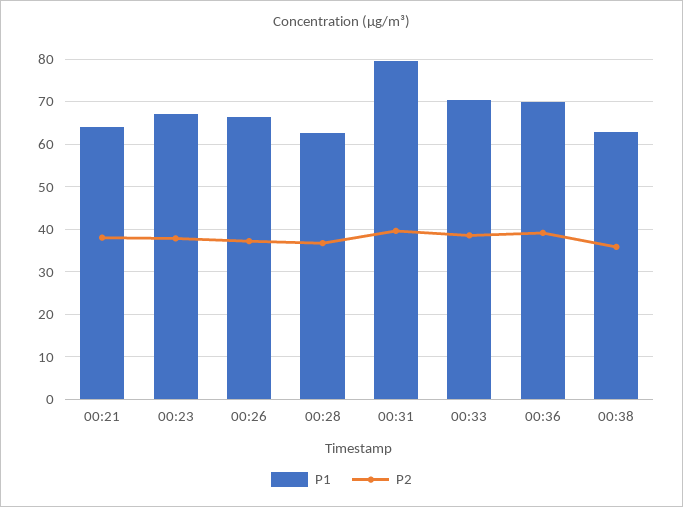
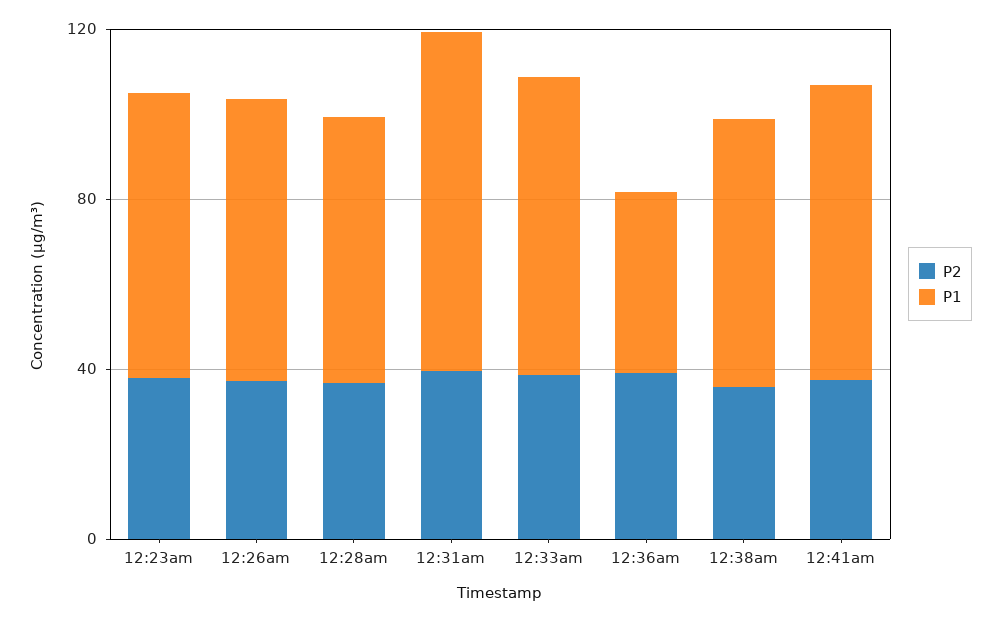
P1, 00:21: 64 -> none
P2, 00:21: 38 -> none
P1, 00:36: 70 -> 40
P2, 12:41am: none -> 40
P1, 12:41am: none -> 70

